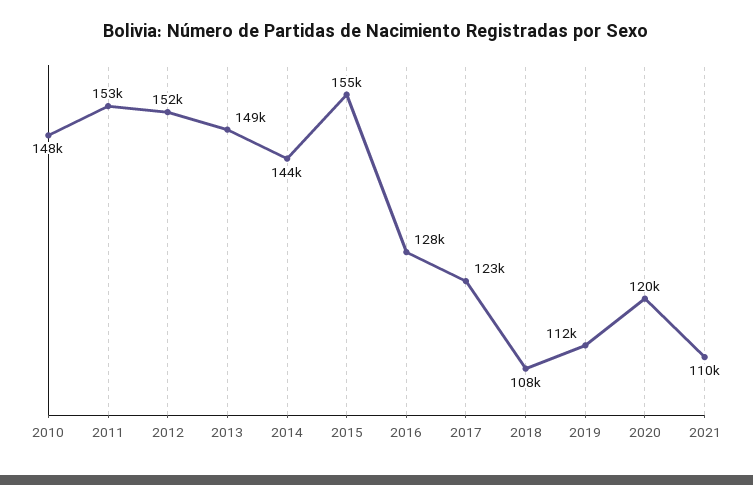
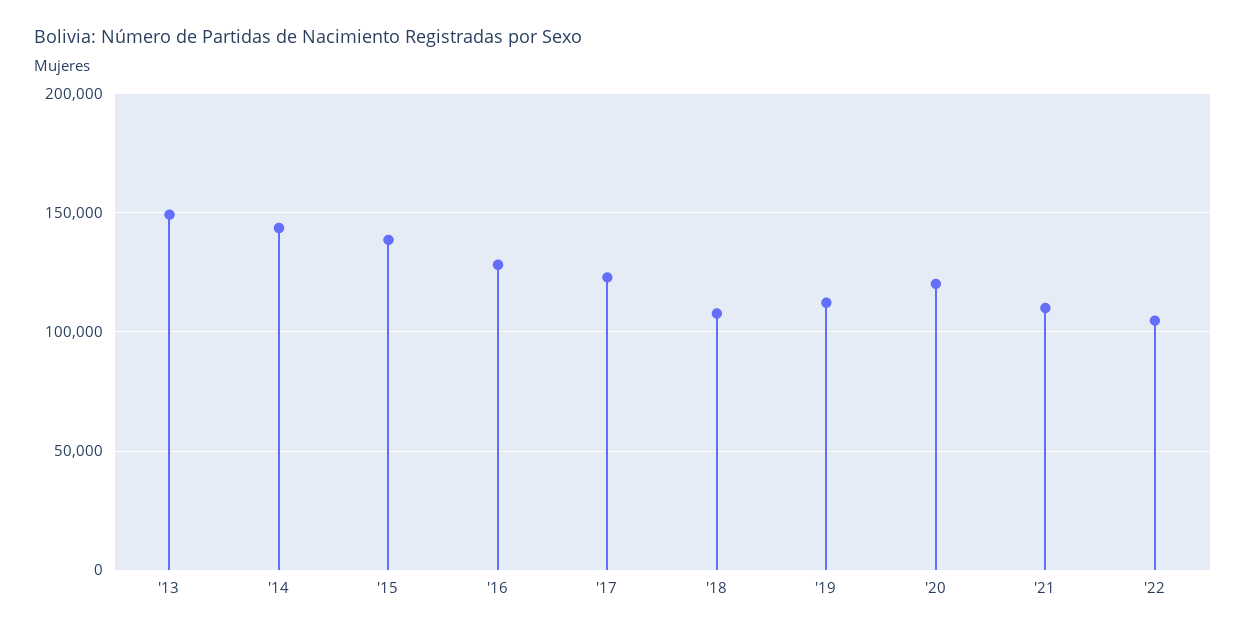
2010: 148000 -> none
2011: 153000 -> none
2012: 152000 -> none
2015: 155000 -> 140000
'22: none -> 105000

